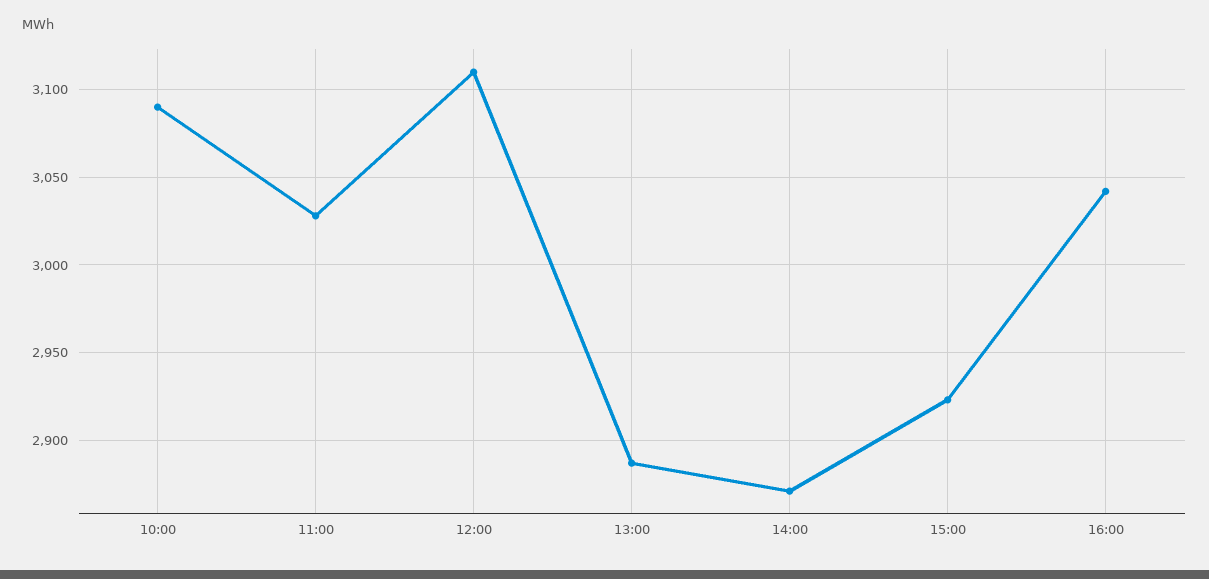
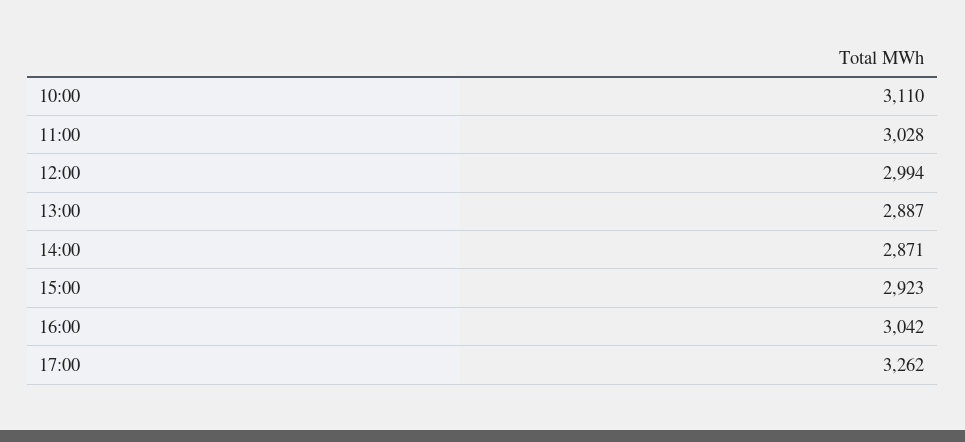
10:00: 3090 -> 3110
12:00: 3110 -> 2994
17:00: none -> 3262

